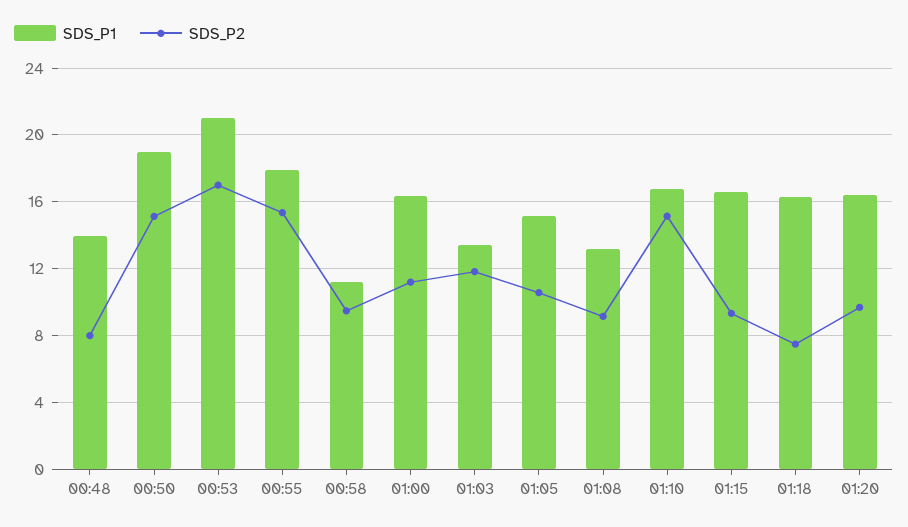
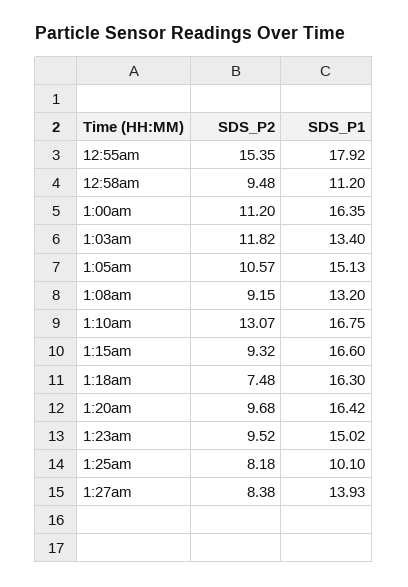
SDS_P1, 00:48: 14 -> none
SDS_P2, 00:48: 8 -> none
SDS_P1, 00:50: 19 -> none
SDS_P2, 00:50: 15 -> none
SDS_P1, 00:53: 21 -> none
SDS_P2, 00:53: 17 -> none
SDS_P2, 01:10: 15 -> 13.07
SDS_P2, 1:23am: none -> 9.52
SDS_P1, 1:23am: none -> 15.02
SDS_P2, 1:25am: none -> 8.18
SDS_P1, 1:25am: none -> 10.1
SDS_P2, 1:27am: none -> 8.38
SDS_P1, 1:27am: none -> 13.93

